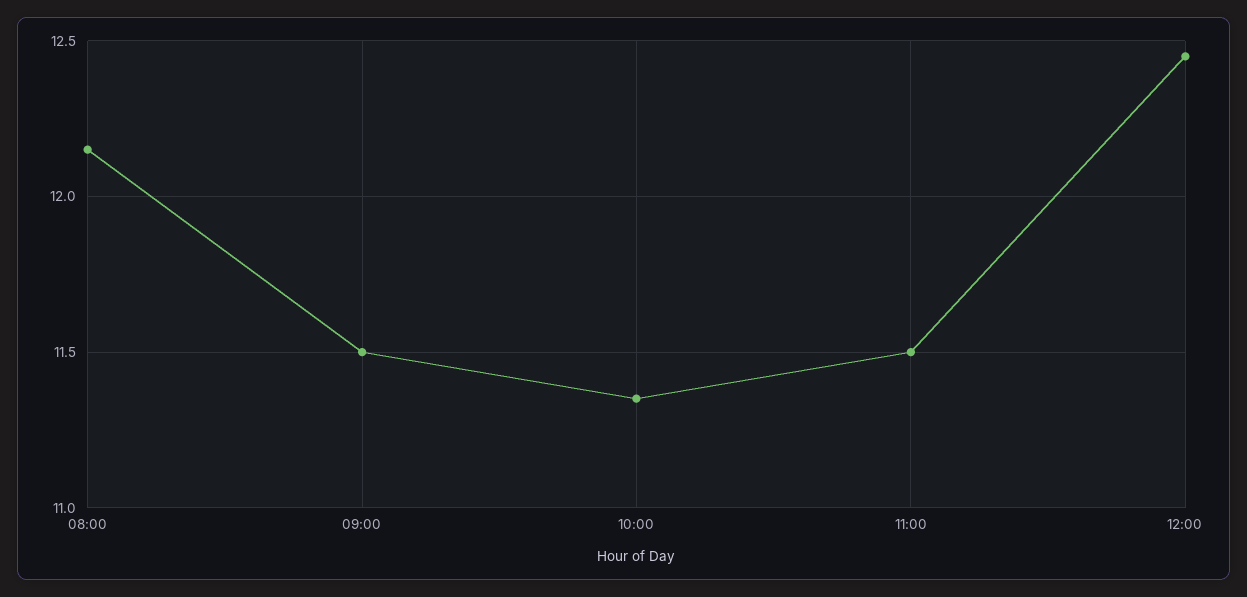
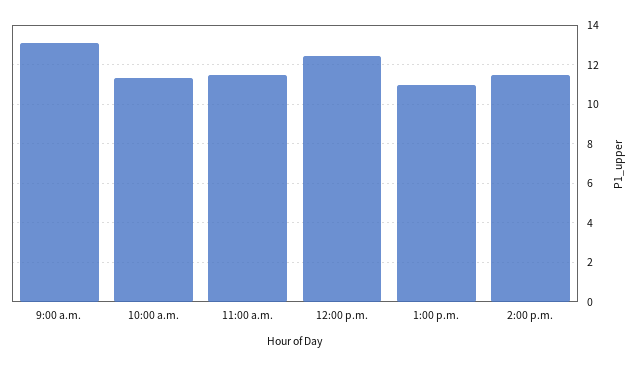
08:00: 12.15 -> none
09:00: 11.5 -> 13
1:00 p.m.: none -> 11
2:00 p.m.: none -> 11.5

